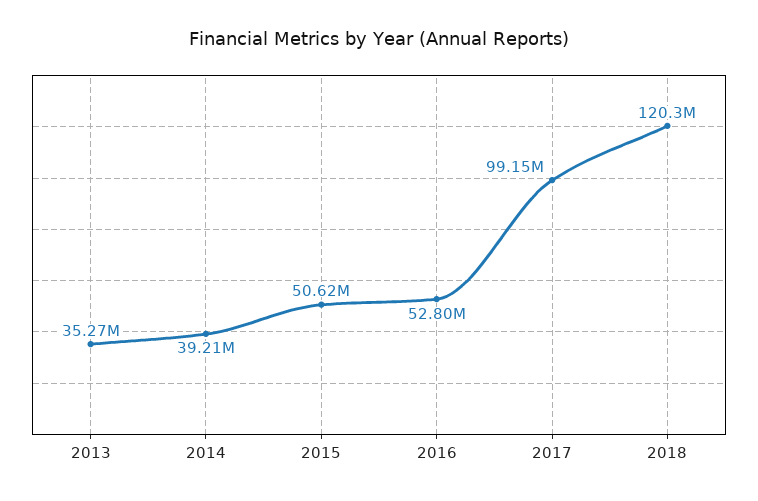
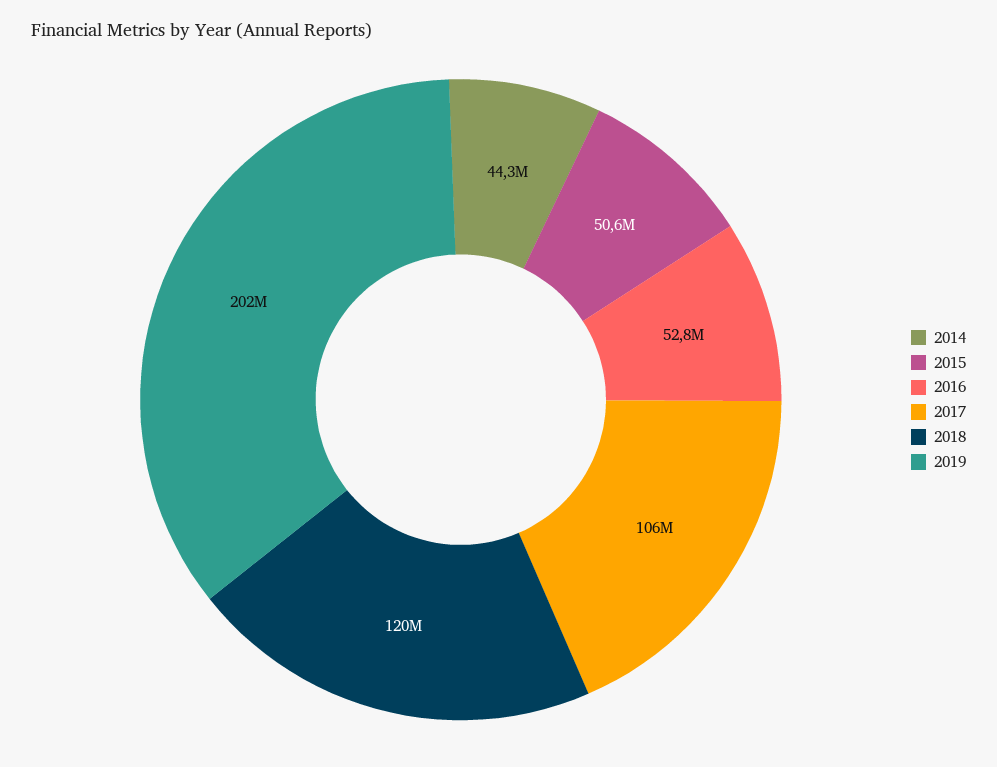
2013: 35270000 -> none
2014: 39210000 -> 44300000
2017: 99150000 -> 106000000
2019: none -> 202000000

